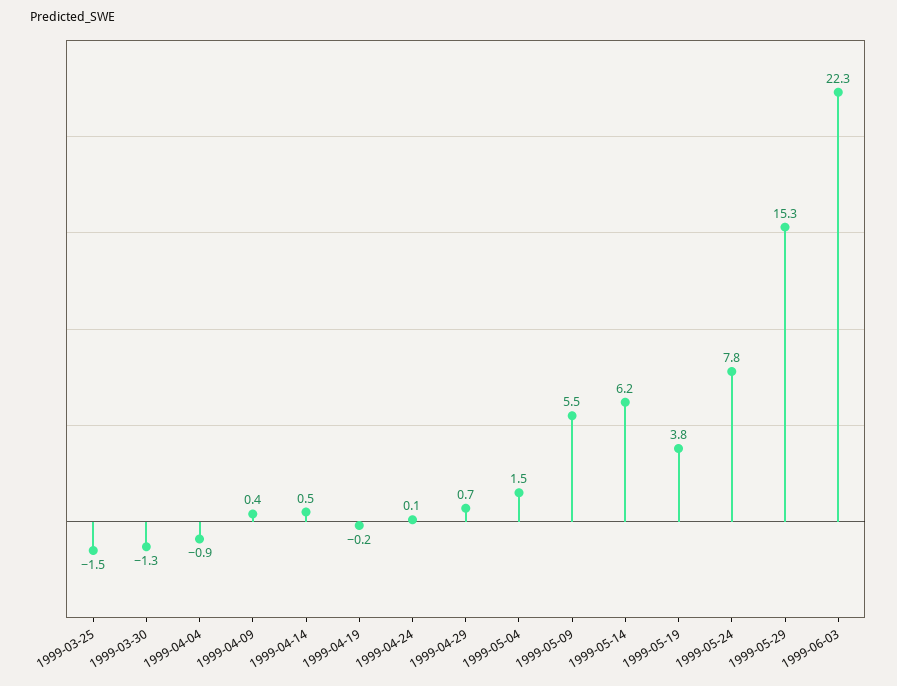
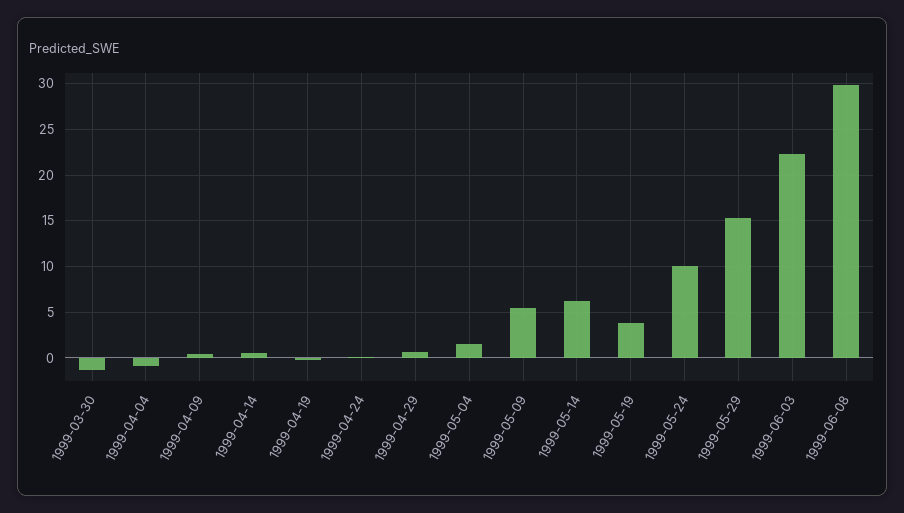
1999-03-25: -1.5 -> none
1999-05-24: 7.8 -> 10
1999-06-08: none -> 30

